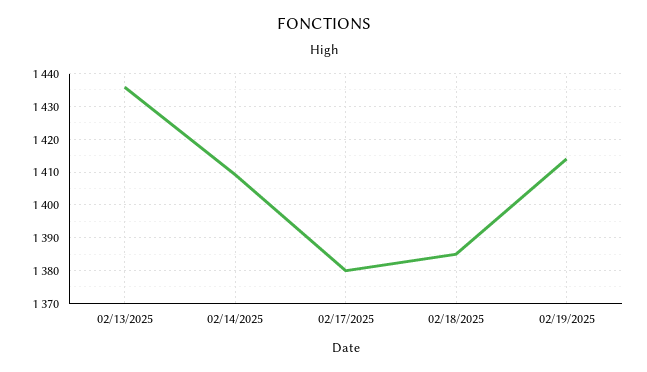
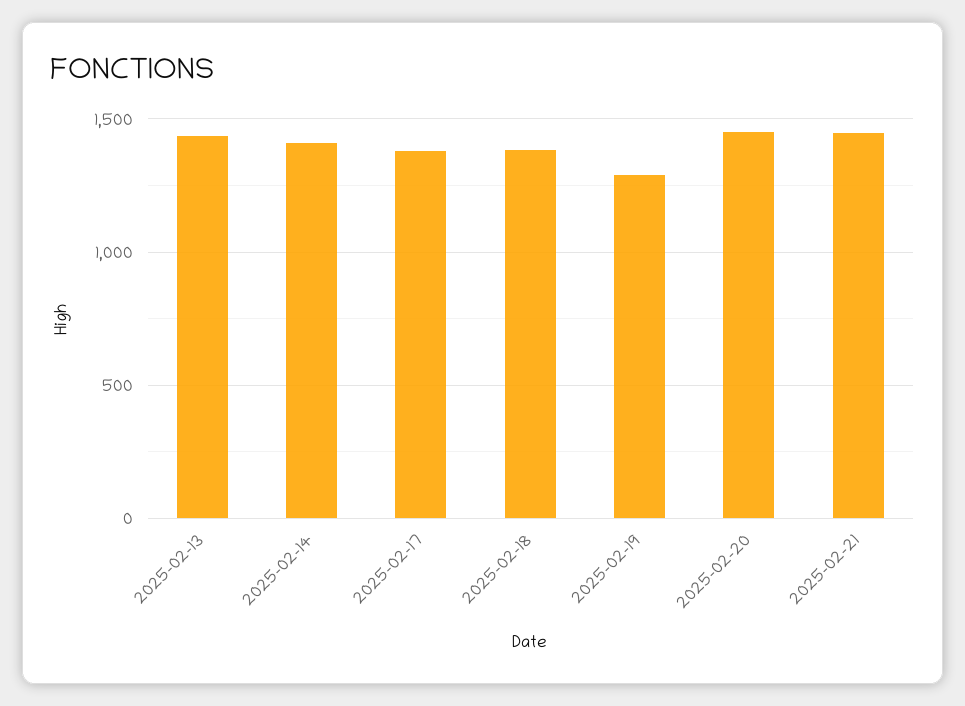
02/19/2025: 1414 -> 1300
2025-02-20: none -> 1450
2025-02-21: none -> 1450

